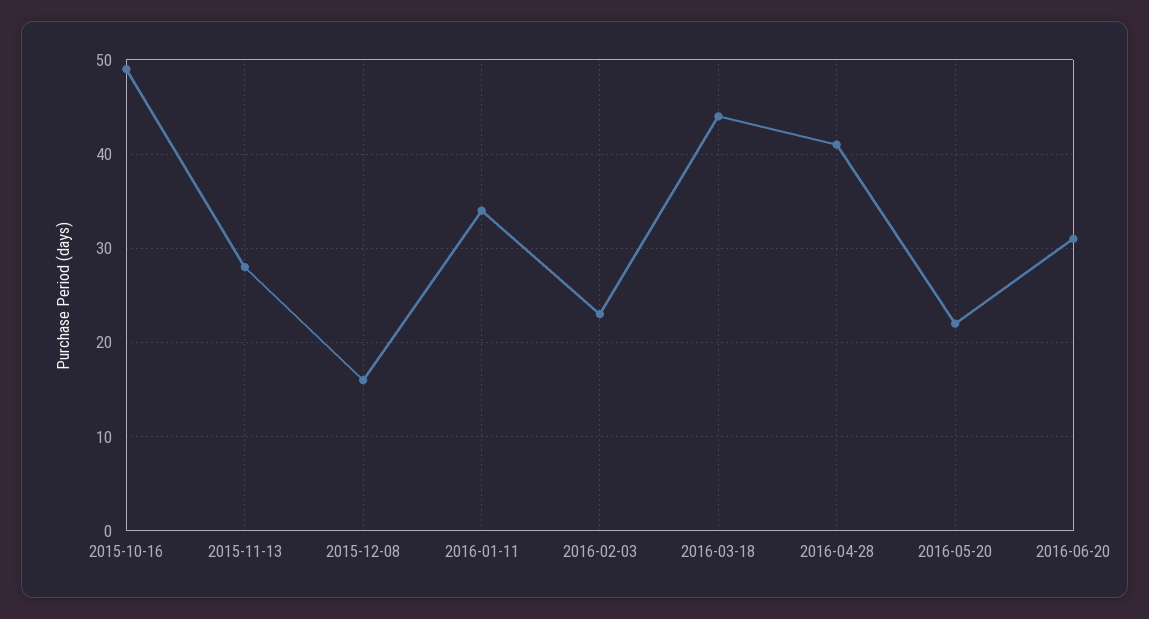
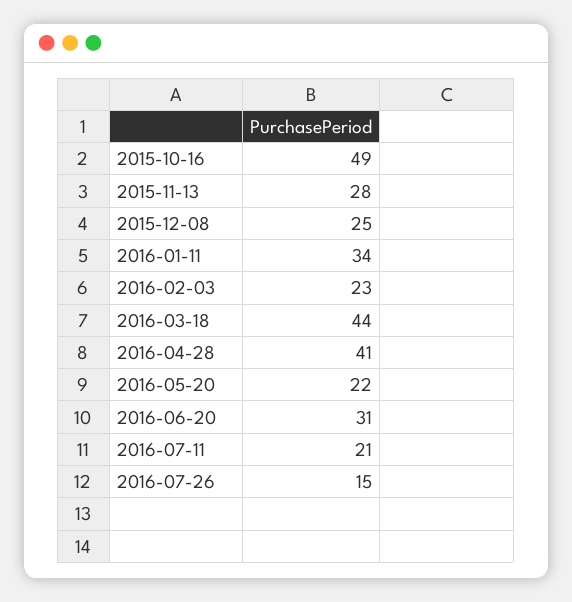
2015-12-08: 16 -> 25
2016-07-11: none -> 21
2016-07-26: none -> 15

